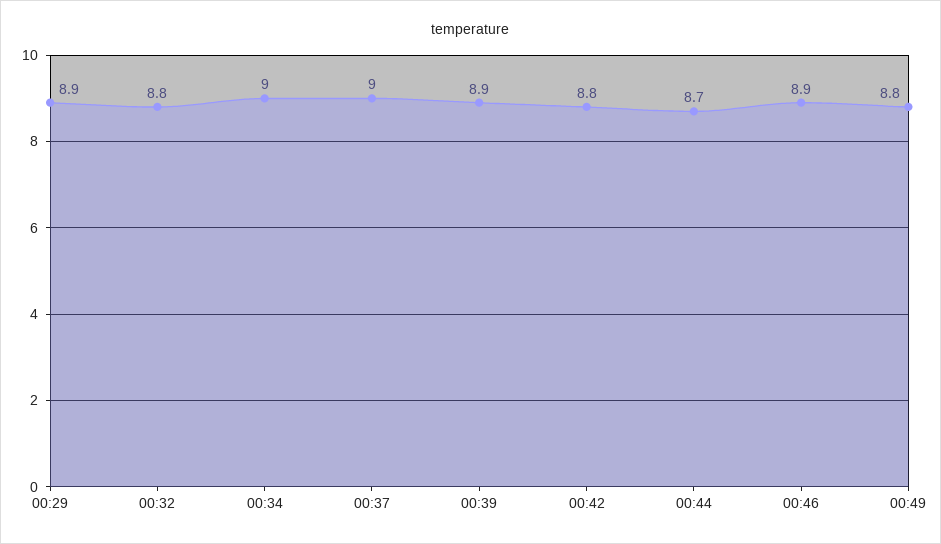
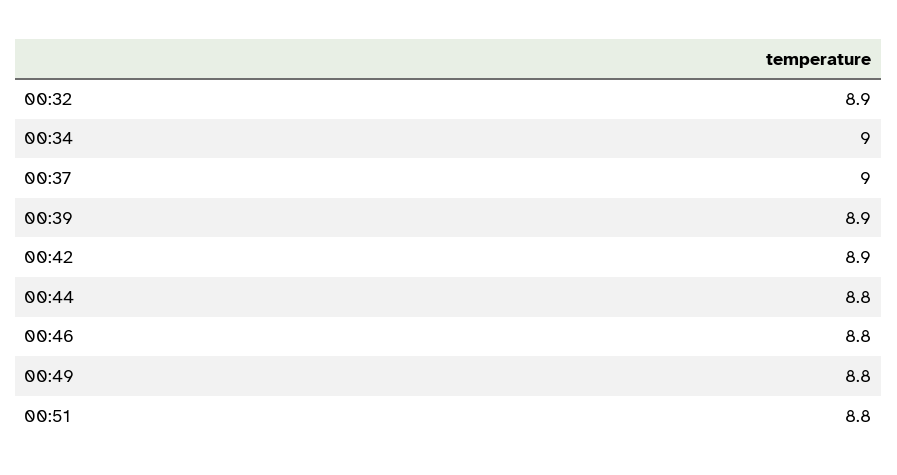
00:29: 8.9 -> none
00:32: 8.8 -> 8.9
00:42: 8.8 -> 8.9
00:44: 8.7 -> 8.8
00:46: 8.9 -> 8.8
00:51: none -> 8.8

